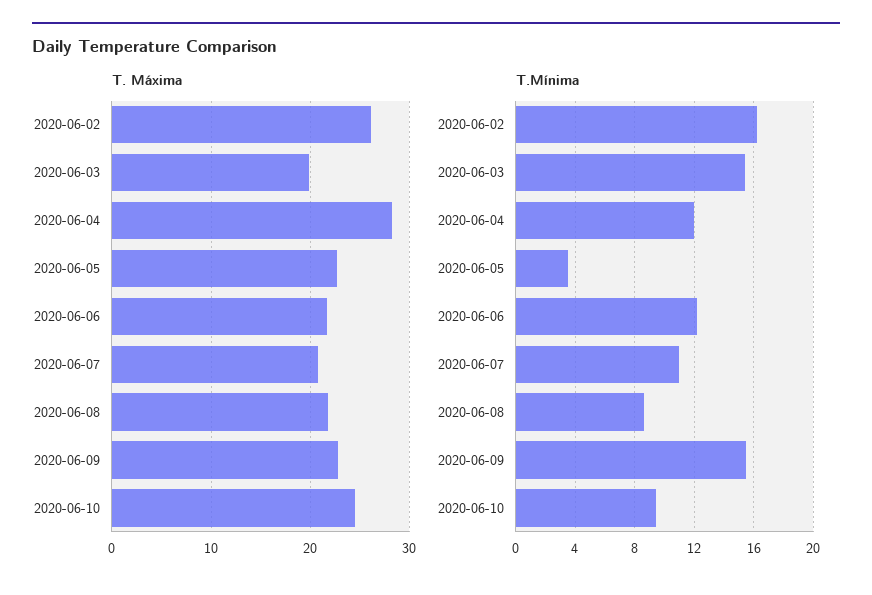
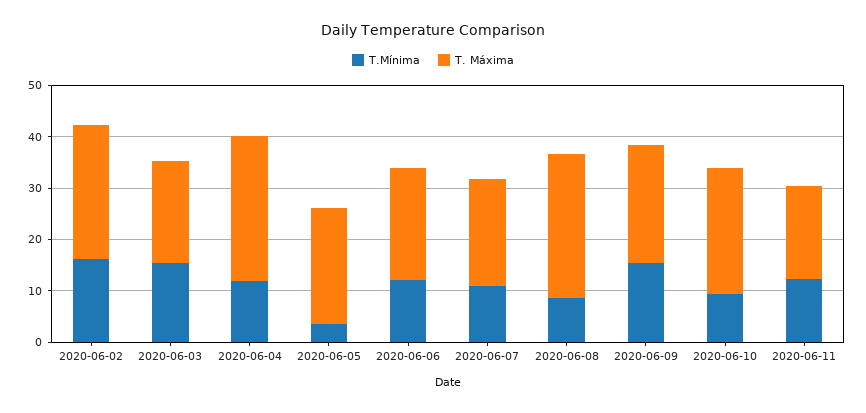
T. Máxima, 2020-06-08: 22 -> 28
T.Mínima, 2020-06-11: none -> 12
T. Máxima, 2020-06-11: none -> 18

